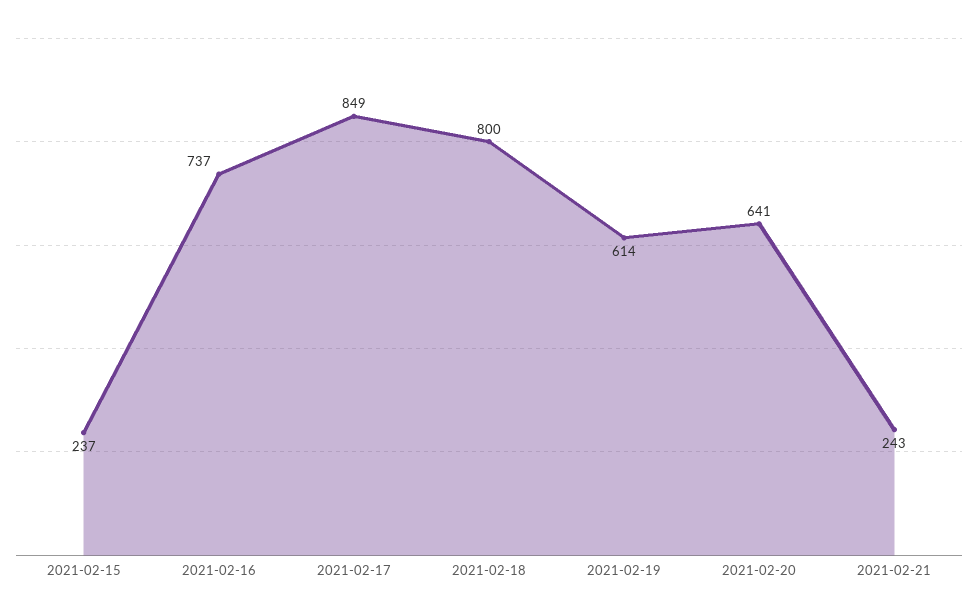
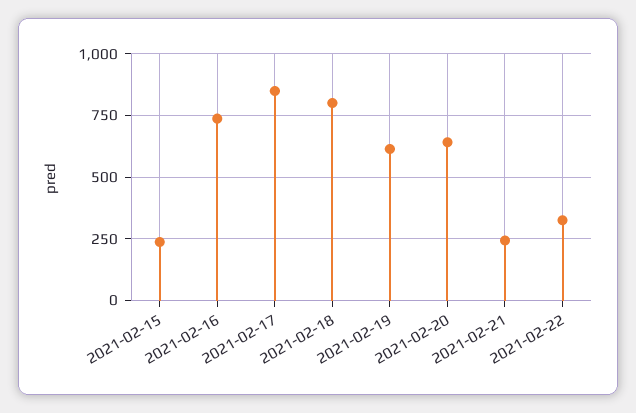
2021-02-22: none -> 325

